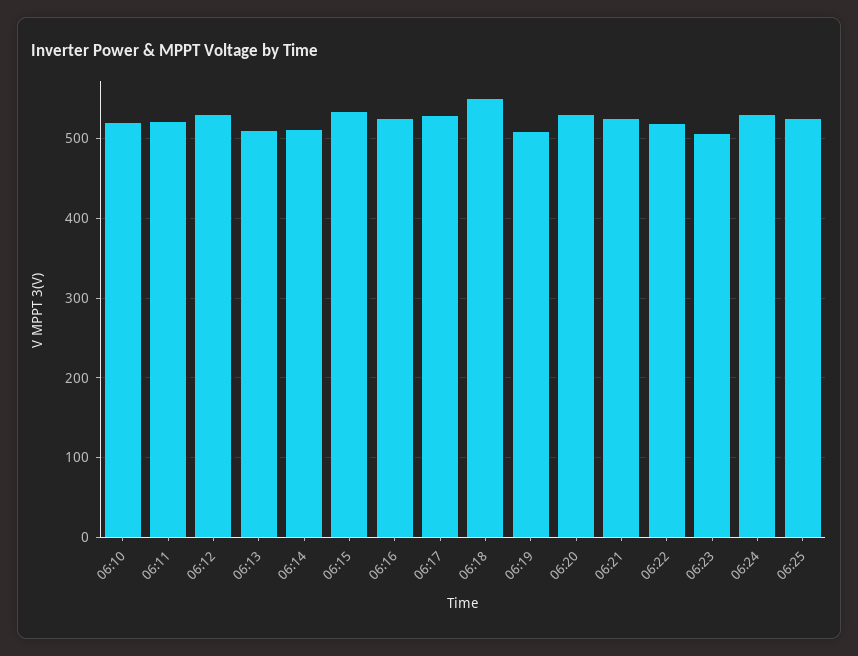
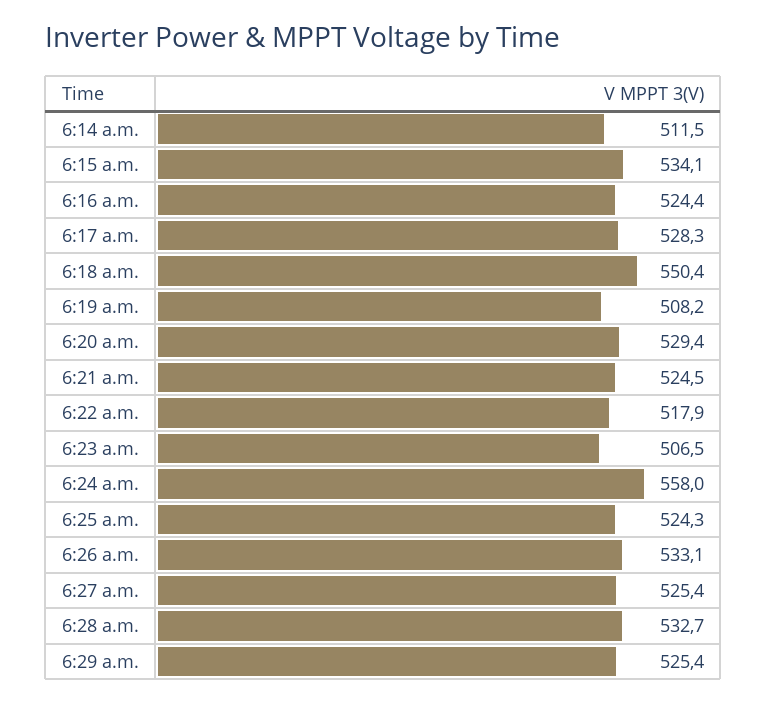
06:10: 520 -> none
06:11: 520 -> none
06:12: 530 -> none
06:13: 510 -> none
06:24: 530 -> 558
6:26 a.m.: none -> 533.1
6:27 a.m.: none -> 525.4
6:28 a.m.: none -> 532.7
6:29 a.m.: none -> 525.4

